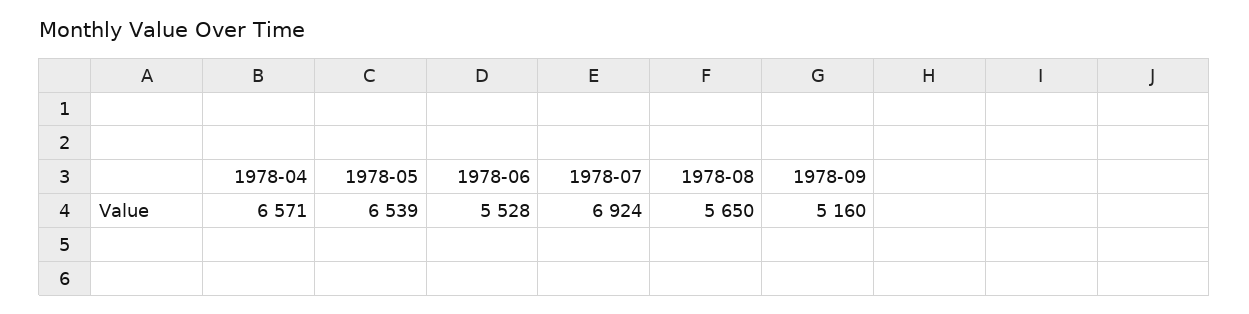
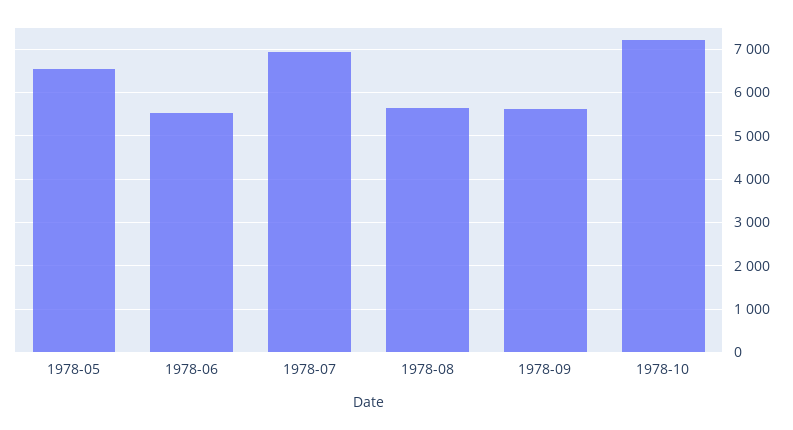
1978-04: 6571 -> none
1978-09: 5160 -> 5600
1978-10: none -> 7200

